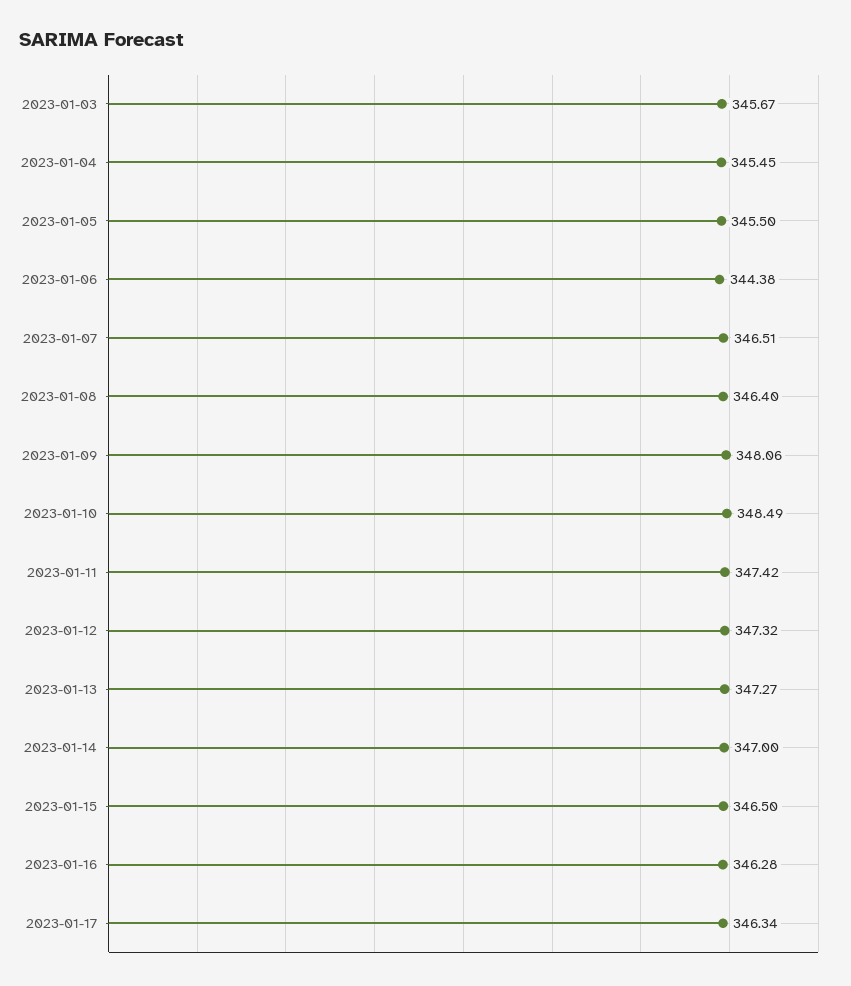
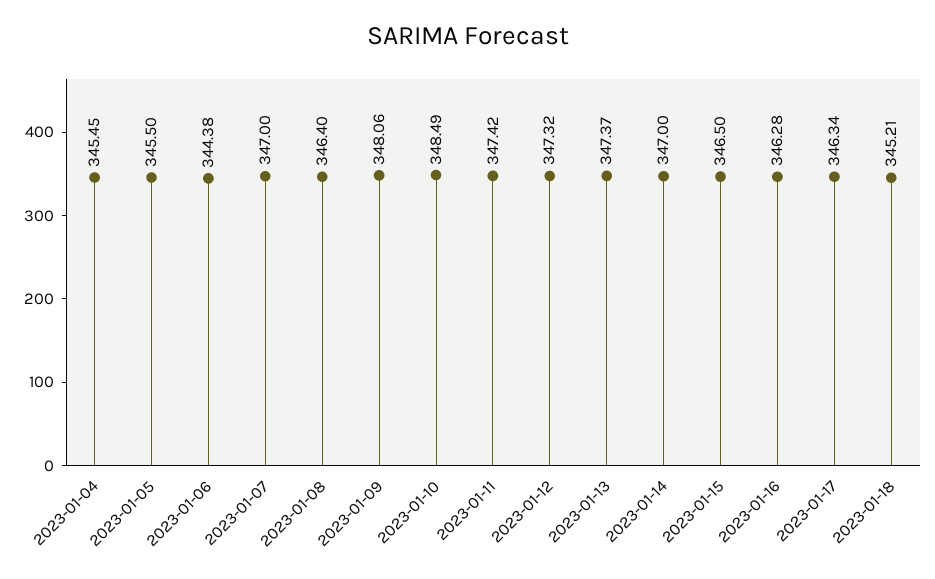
2023-01-03: 345.67 -> none
2023-01-07: 346.51 -> 347
2023-01-13: 347.27 -> 347.37
2023-01-18: none -> 345.21

